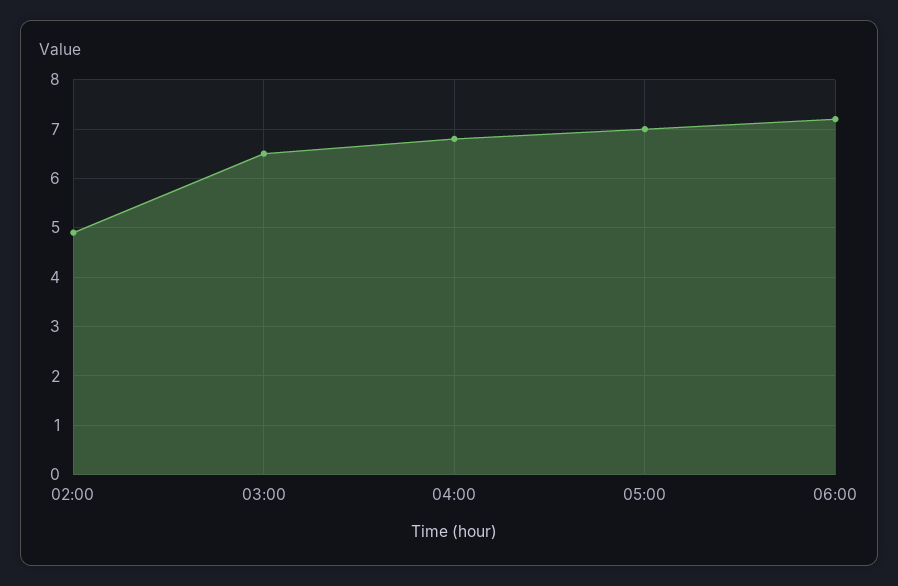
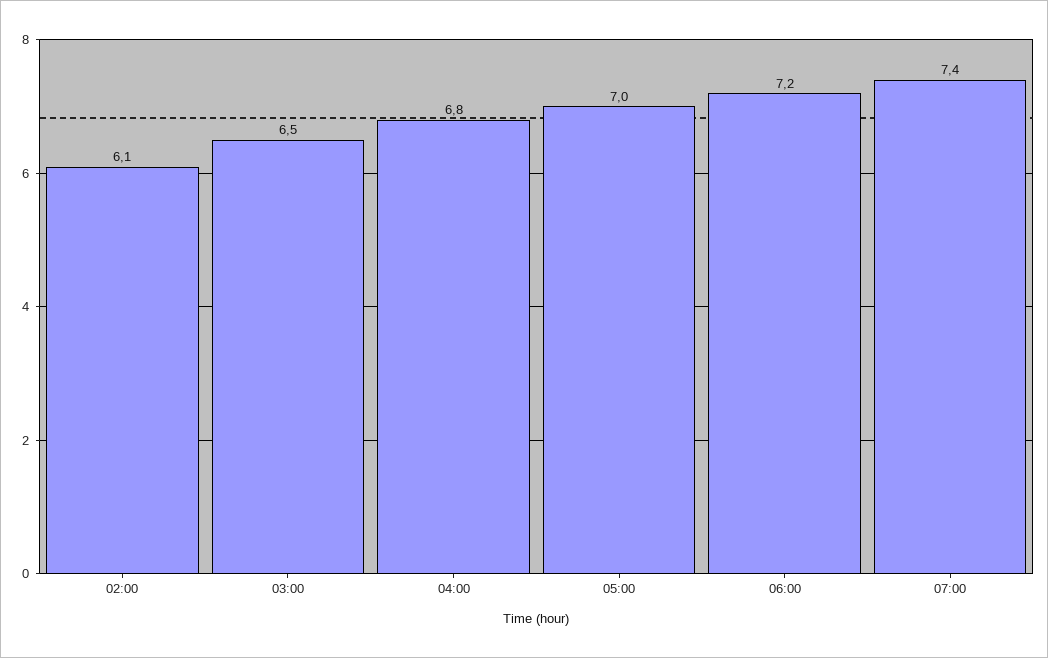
02:00: 5 -> 6.1
07:00: none -> 7.4

